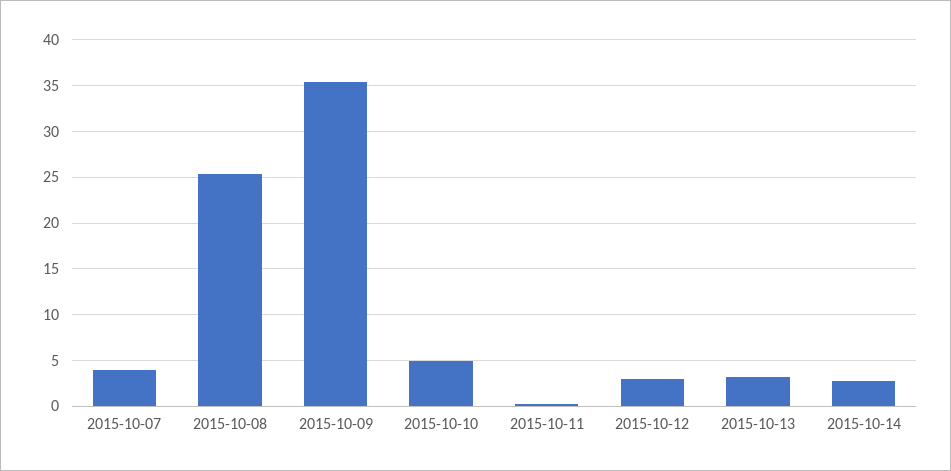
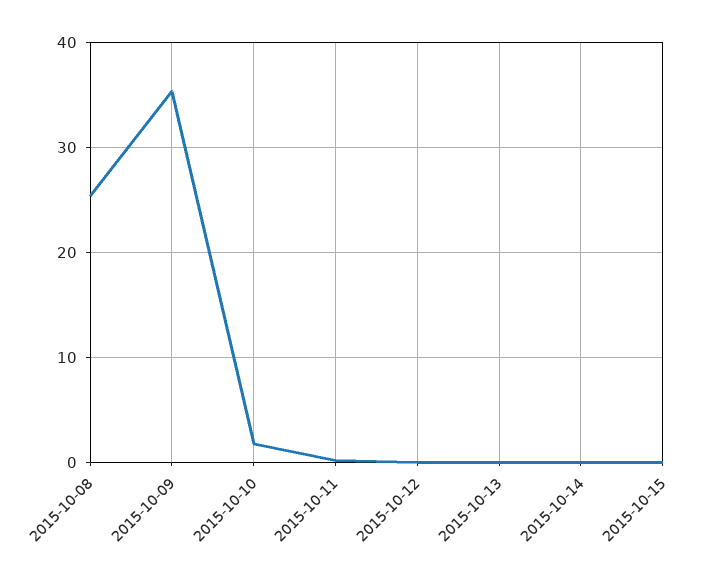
2015-10-07: 4 -> none
2015-10-10: 5 -> 2
2015-10-12: 3 -> 0
2015-10-13: 3 -> 0
2015-10-14: 3 -> 0
2015-10-15: none -> 0

